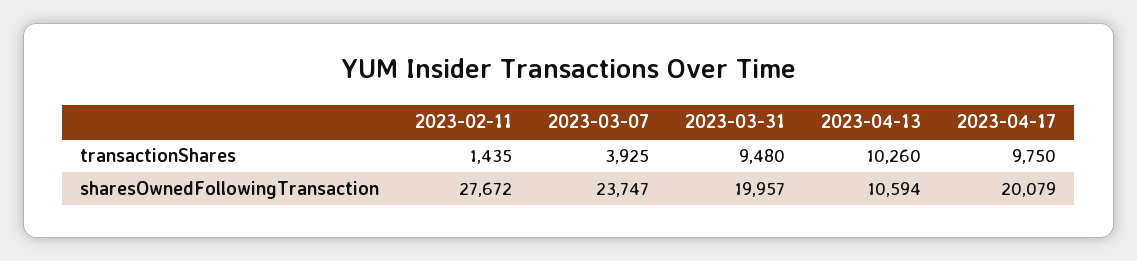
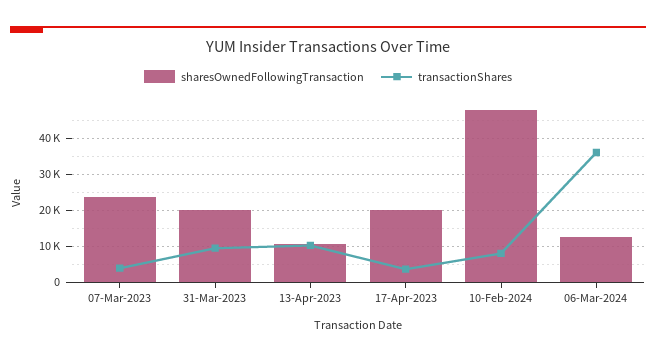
transactionShares, 2023-02-11: 1435 -> none
transactionShares, 2023-04-17: 9750 -> 4000
sharesOwnedFollowingTransaction, 2023-02-11: 27672 -> none
sharesOwnedFollowingTransaction, 10-Feb-2024: none -> 48000
transactionShares, 10-Feb-2024: none -> 8000
sharesOwnedFollowingTransaction, 06-Mar-2024: none -> 12000
transactionShares, 06-Mar-2024: none -> 36000

